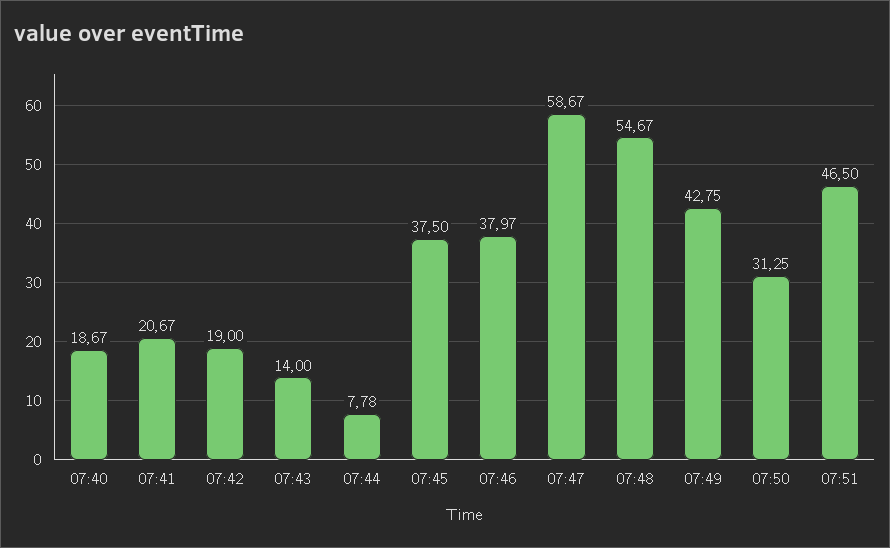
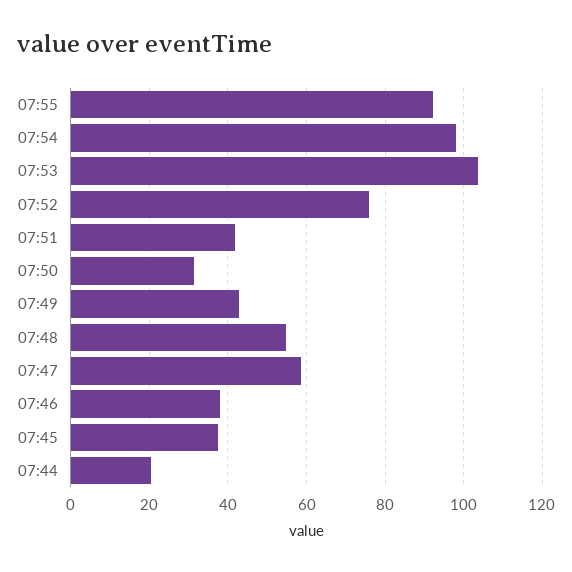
07:40: 18.67 -> none
07:41: 20.67 -> none
07:42: 19 -> none
07:43: 14 -> none
07:44: 7.78 -> 20
07:51: 46.5 -> 42
07:55: none -> 92
07:54: none -> 98
07:53: none -> 104
07:52: none -> 76

